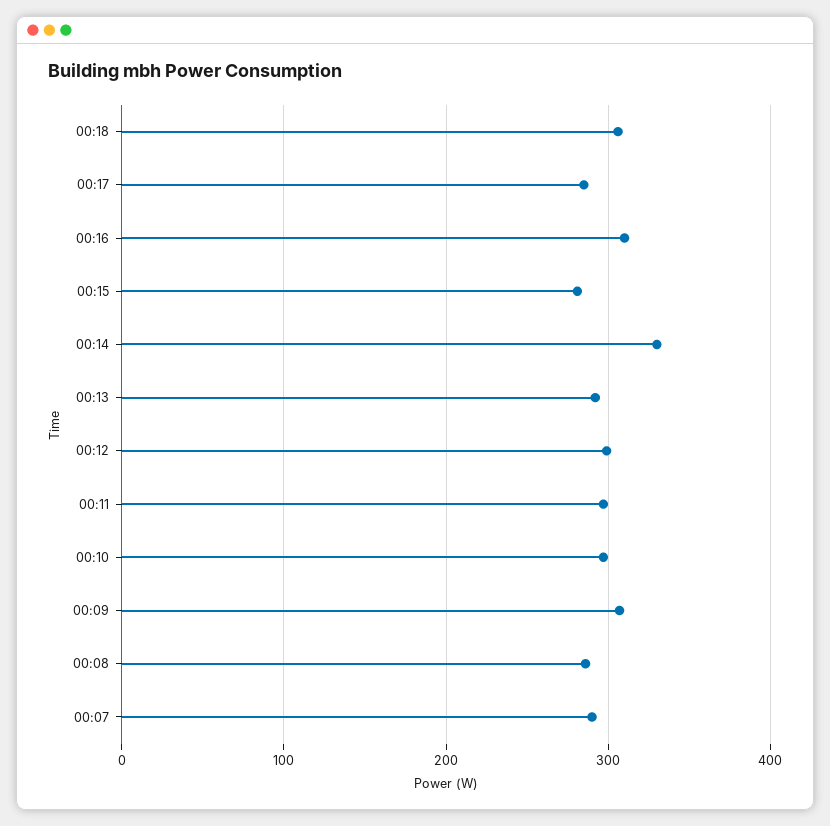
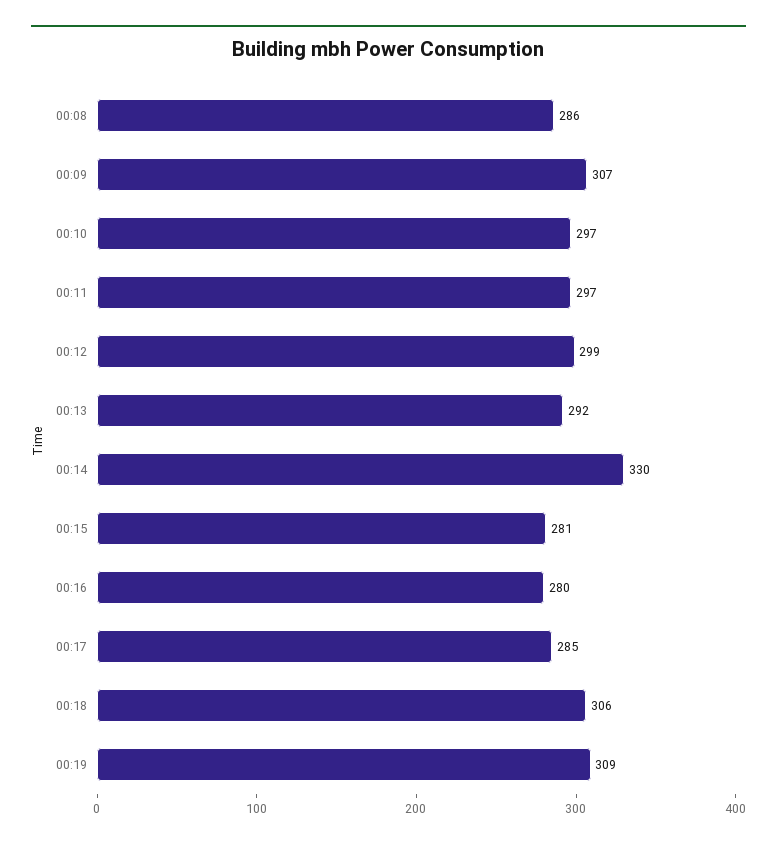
00:16: 310 -> 280
00:07: 290 -> none
00:19: none -> 309

